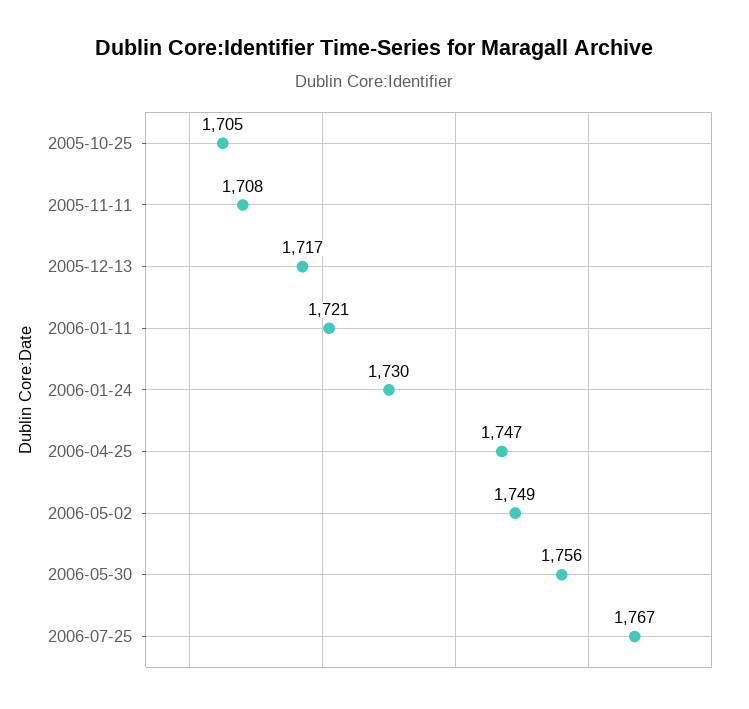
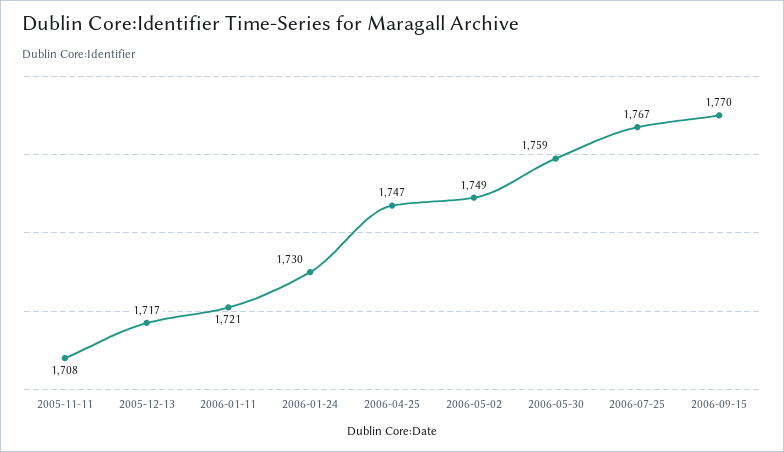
2005-10-25: 1705 -> none
2006-05-30: 1756 -> 1759
2006-09-15: none -> 1770

